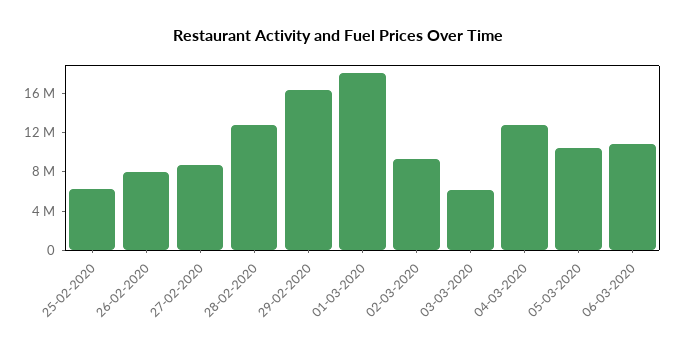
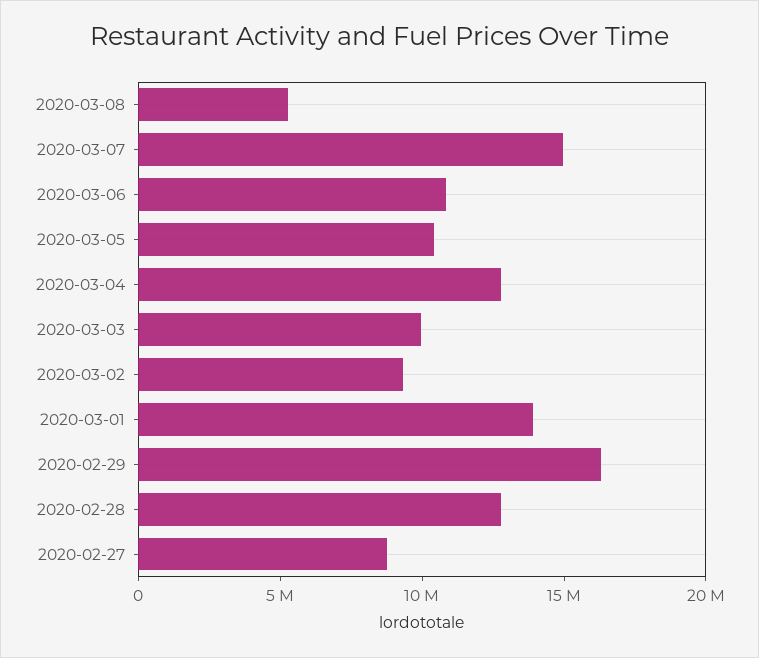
25-02-2020: 6000000 -> none
26-02-2020: 8000000 -> none
01-03-2020: 18000000 -> 14000000
03-03-2020: 6000000 -> 10000000
2020-03-08: none -> 5000000
2020-03-07: none -> 15000000

